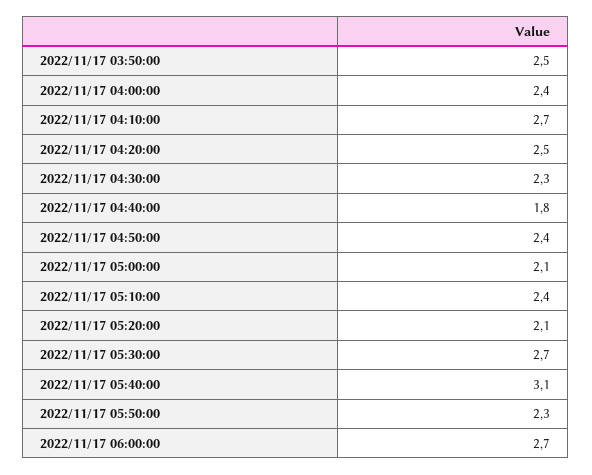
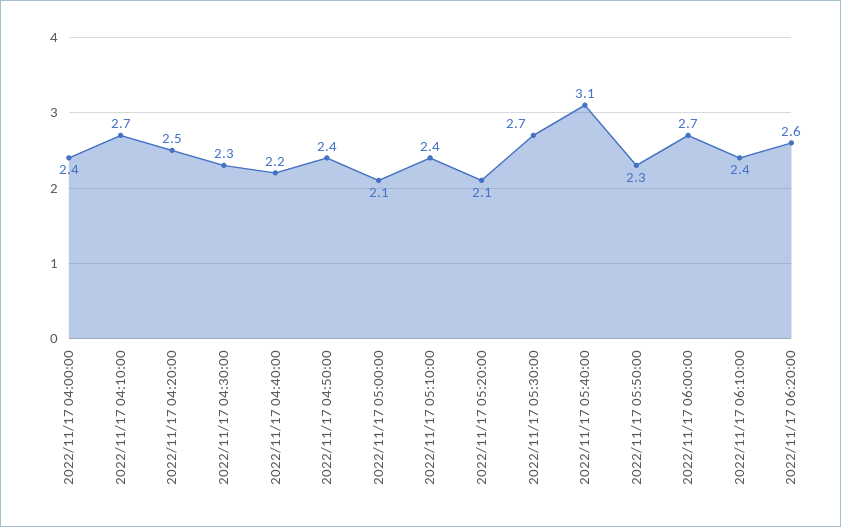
2022/11/17 03:50:00: 2.5 -> none
2022/11/17 04:40:00: 1.8 -> 2.2
2022/11/17 06:10:00: none -> 2.4
2022/11/17 06:20:00: none -> 2.6

